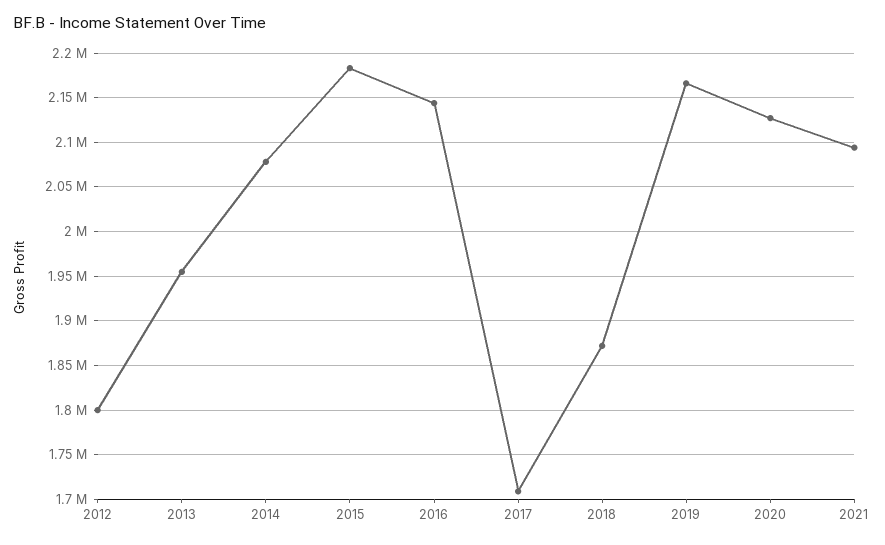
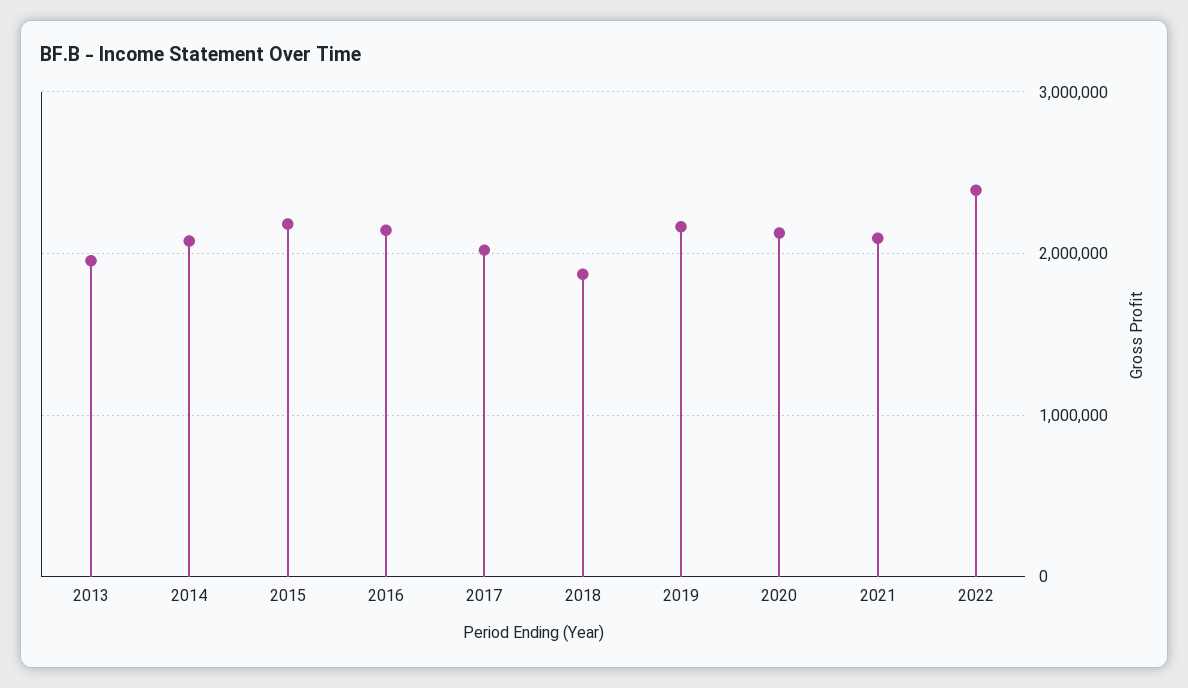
2012: 1800000 -> none
2017: 1710000 -> 2000000
2022: none -> 2400000

